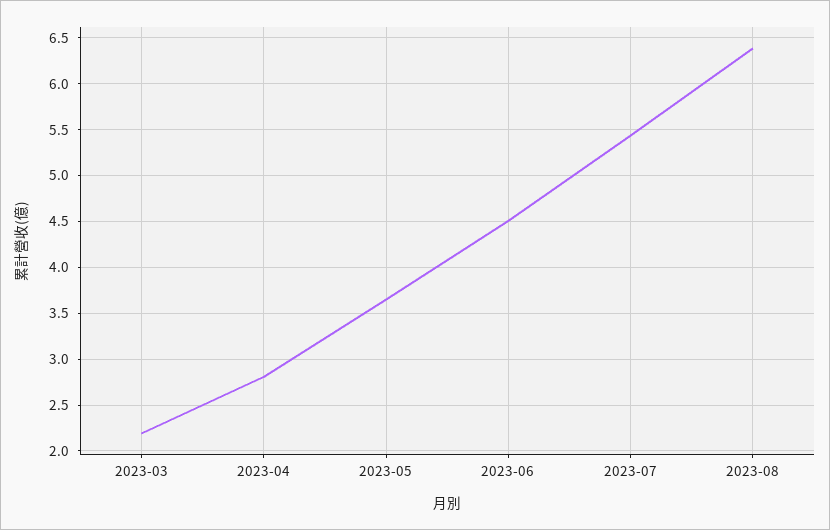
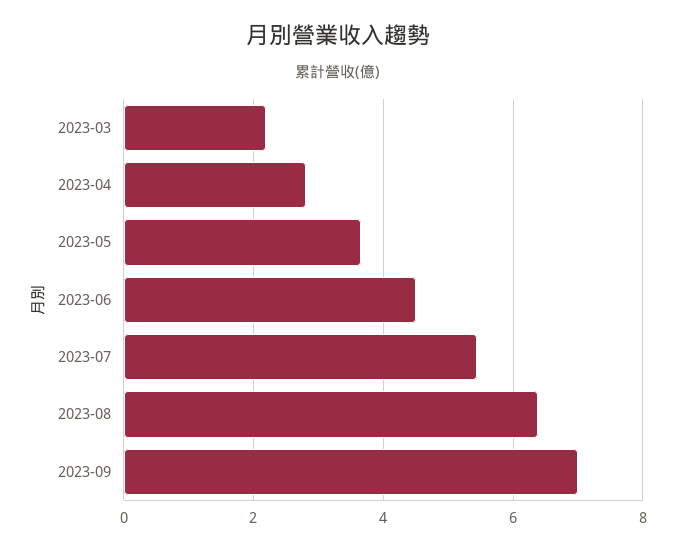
2023-09: none -> 7

